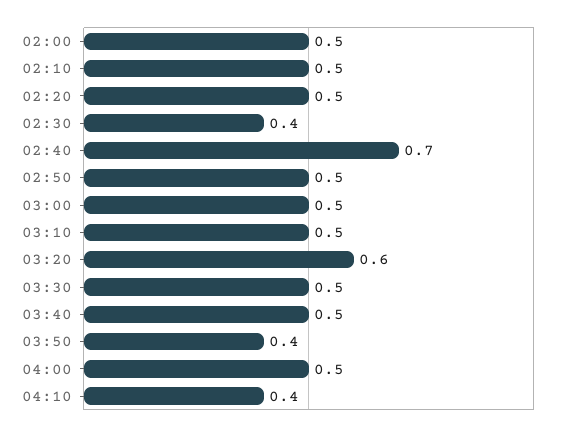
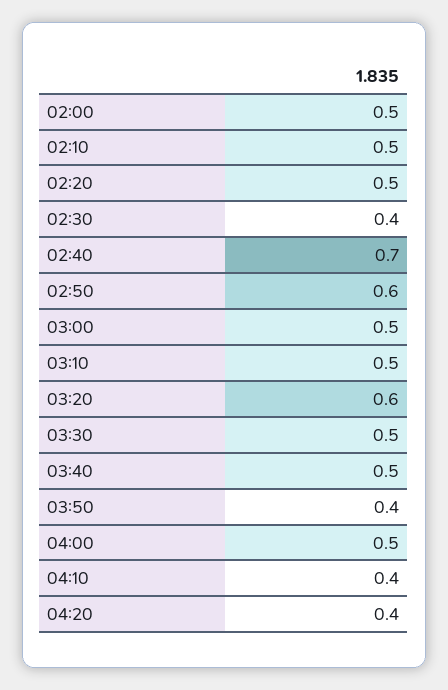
02:50: 0.5 -> 0.6
04:20: none -> 0.4

